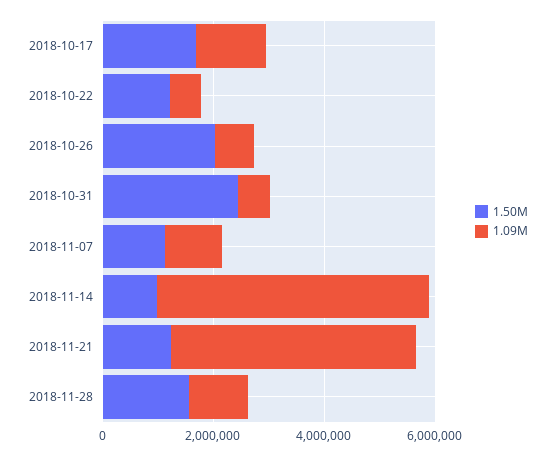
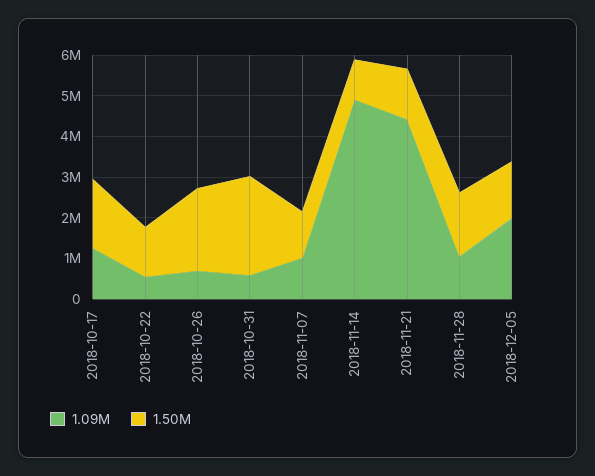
1.09M, 2018-12-05: none -> 2000000
1.50M, 2018-12-05: none -> 1400000

